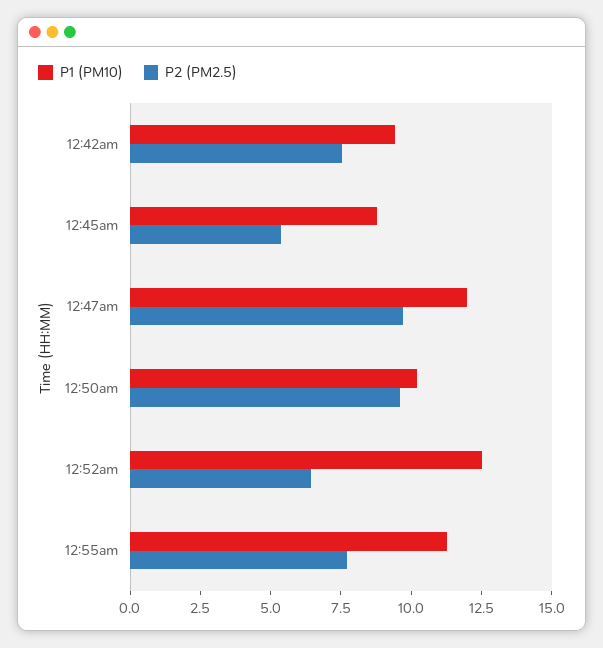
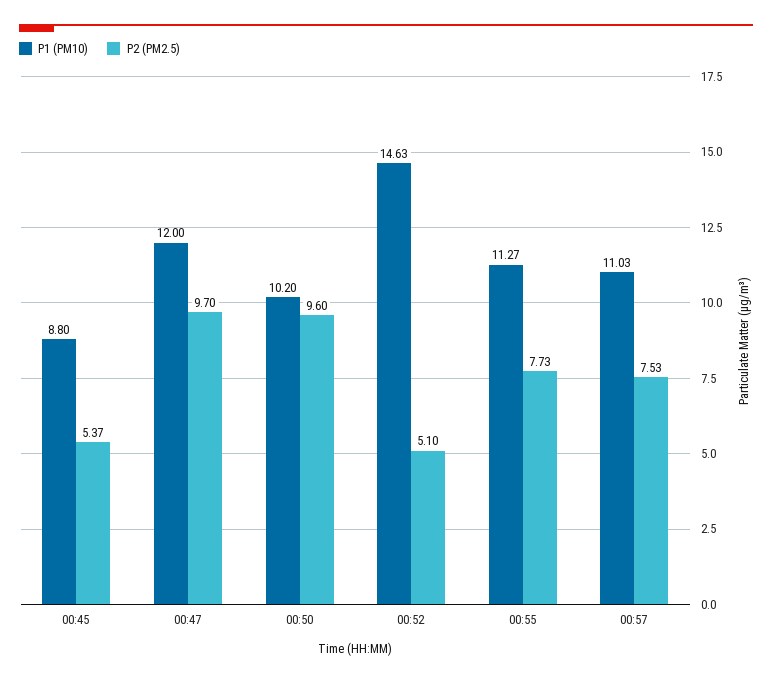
P1 (PM10), 12:42am: 9.5 -> none
P2 (PM2.5), 12:42am: 7.5 -> none
P1 (PM10), 12:52am: 12.5 -> 14.63
P2 (PM2.5), 12:52am: 6.5 -> 5.1
P1 (PM10), 00:57: none -> 11.03
P2 (PM2.5), 00:57: none -> 7.53

